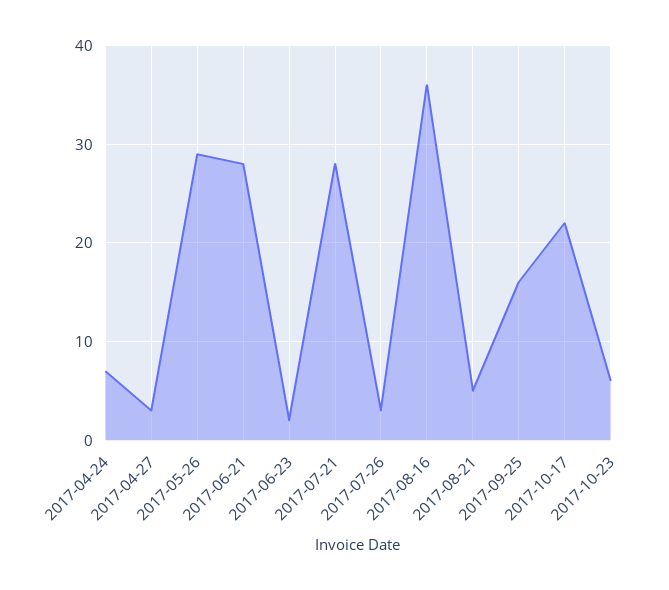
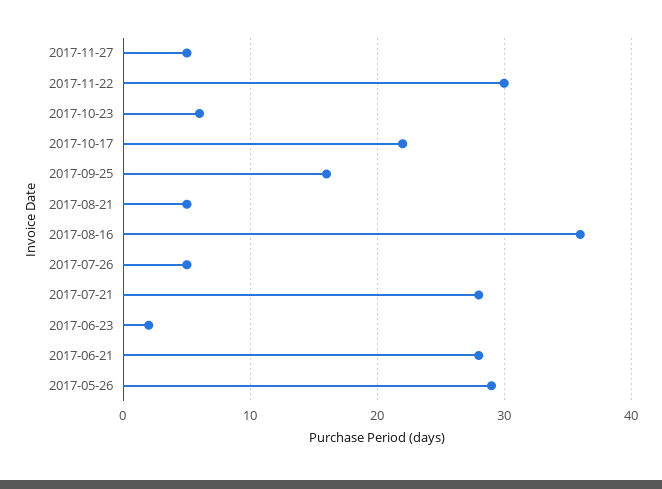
2017-04-24: 7 -> none
2017-04-27: 3 -> none
2017-07-26: 3 -> 5
2017-11-27: none -> 5
2017-11-22: none -> 30

